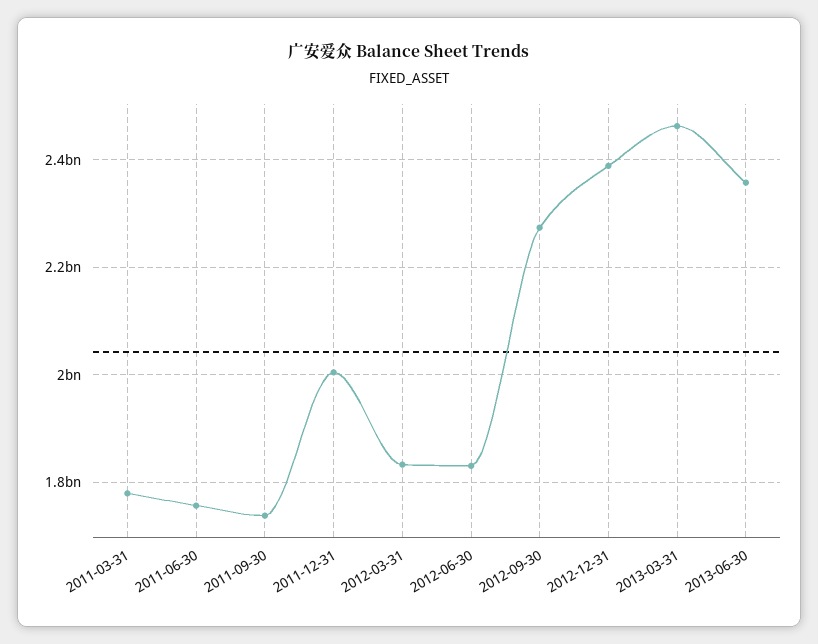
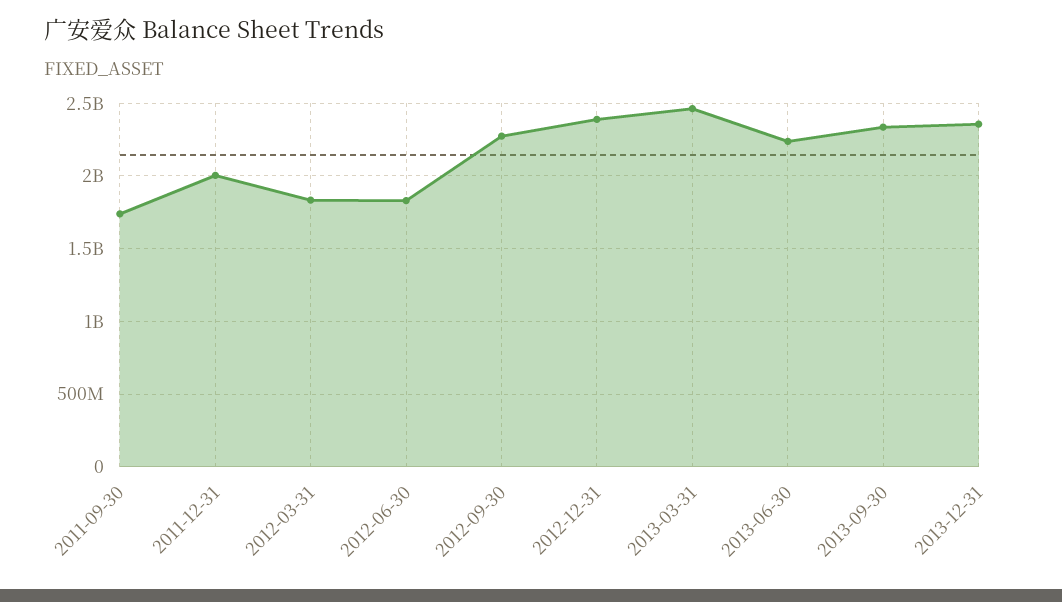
2011-03-31: 1780000000 -> none
2011-06-30: 1760000000 -> none
2013-06-30: 2360000000 -> 2250000000
2013-09-30: none -> 2350000000
2013-12-31: none -> 2350000000

